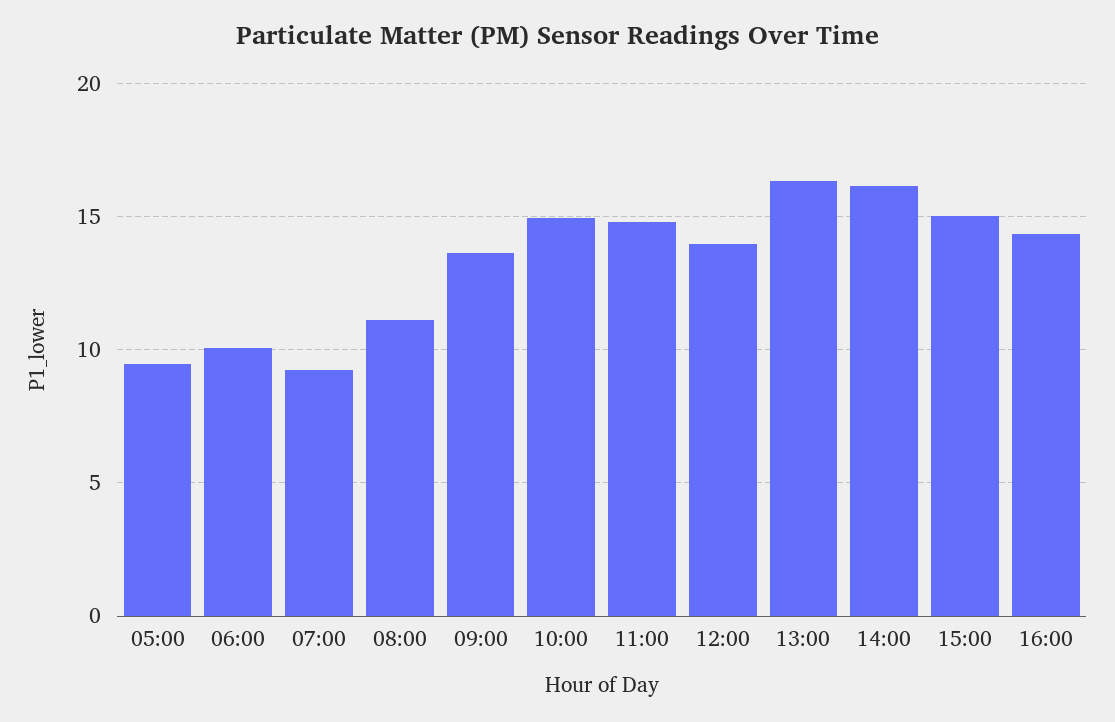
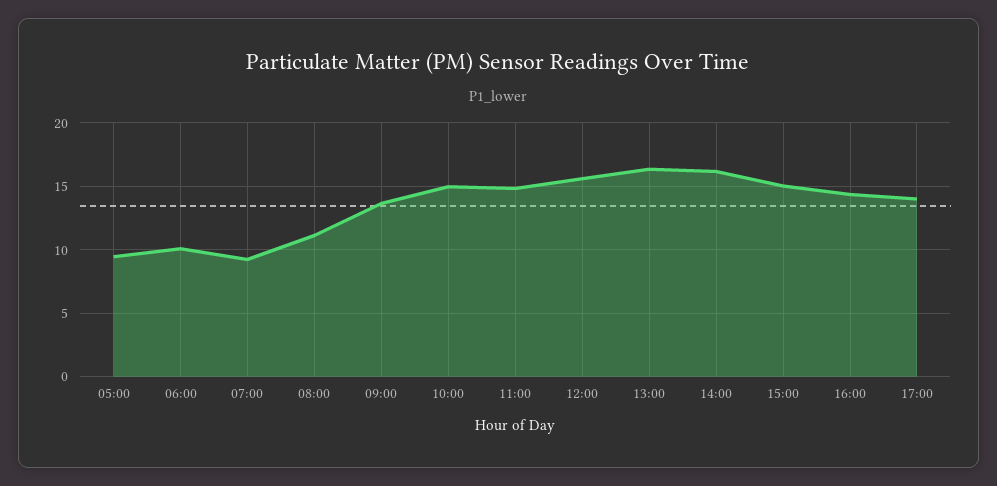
12:00: 14 -> 15.5
17:00: none -> 14

